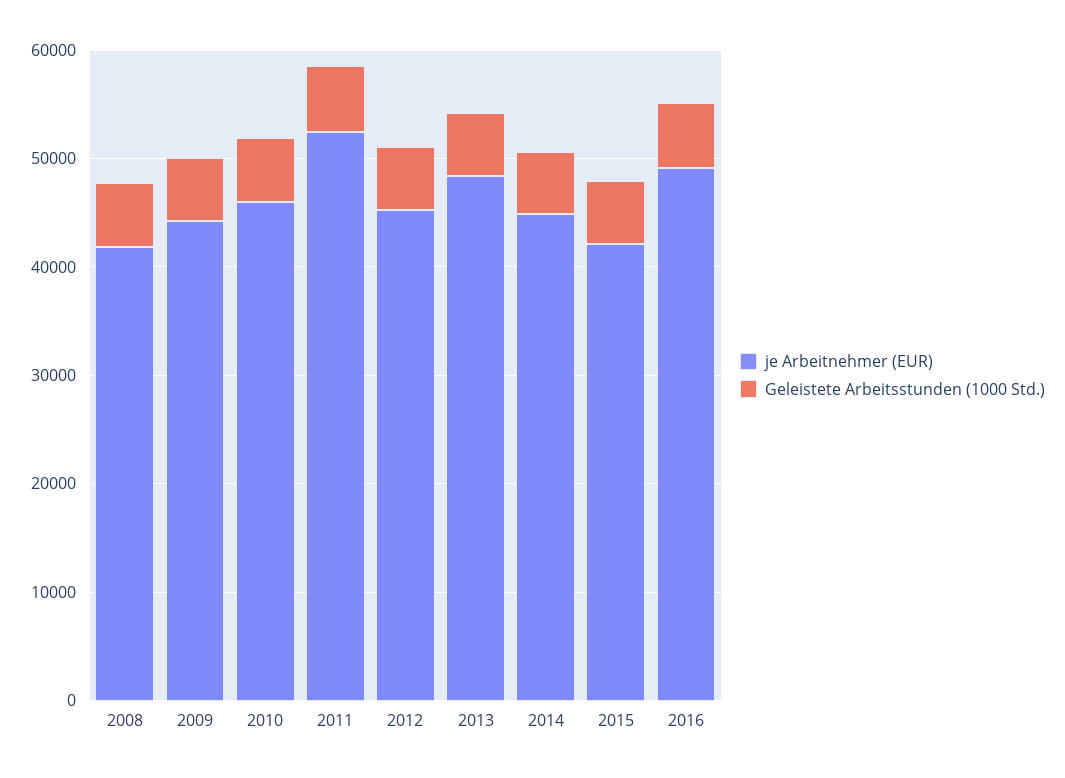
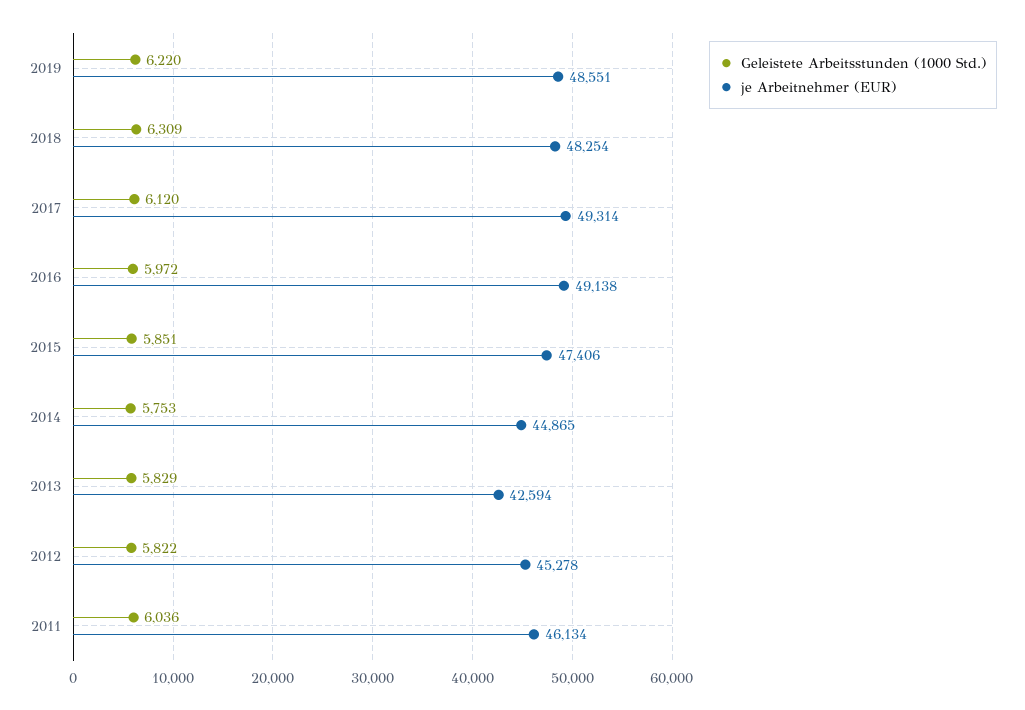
je Arbeitnehmer (EUR), 2008: 42000 -> none
Geleistete Arbeitsstunden (1000 Std.), 2008: 6000 -> none
je Arbeitnehmer (EUR), 2009: 44000 -> none
Geleistete Arbeitsstunden (1000 Std.), 2009: 6000 -> none
je Arbeitnehmer (EUR), 2010: 46000 -> none
Geleistete Arbeitsstunden (1000 Std.), 2010: 6000 -> none
je Arbeitnehmer (EUR), 2011: 52000 -> 46134
je Arbeitnehmer (EUR), 2013: 48000 -> 42594
je Arbeitnehmer (EUR), 2015: 42000 -> 47406
Geleistete Arbeitsstunden (1000 Std.), 2019: none -> 6220
je Arbeitnehmer (EUR), 2019: none -> 48551
Geleistete Arbeitsstunden (1000 Std.), 2018: none -> 6309
je Arbeitnehmer (EUR), 2018: none -> 48254
Geleistete Arbeitsstunden (1000 Std.), 2017: none -> 6120
je Arbeitnehmer (EUR), 2017: none -> 49314

